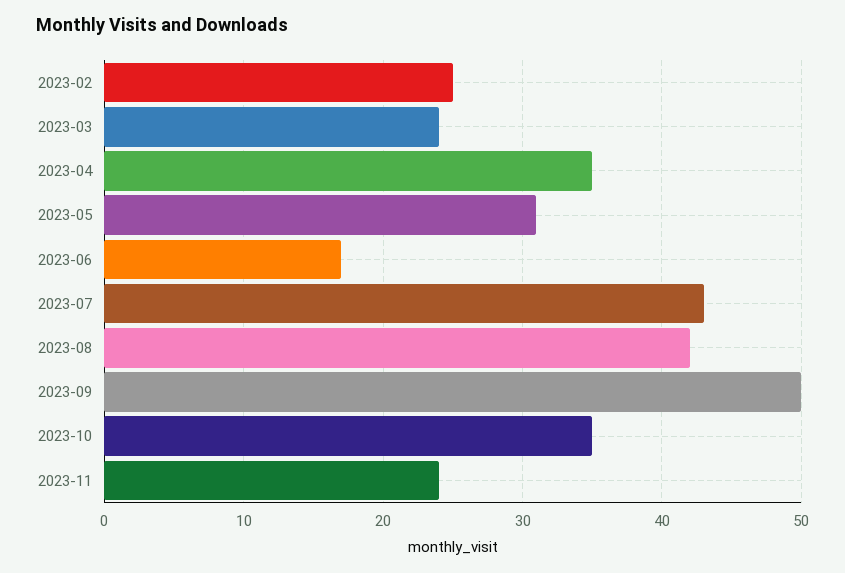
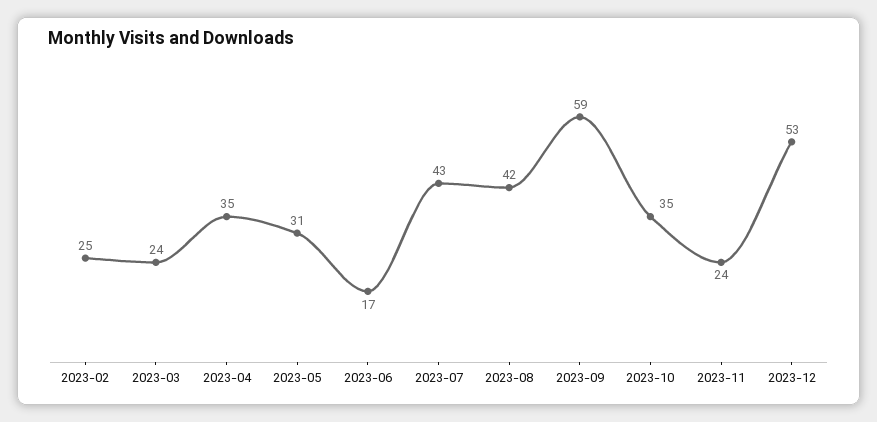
2023-09: 50 -> 59
2023-12: none -> 53

